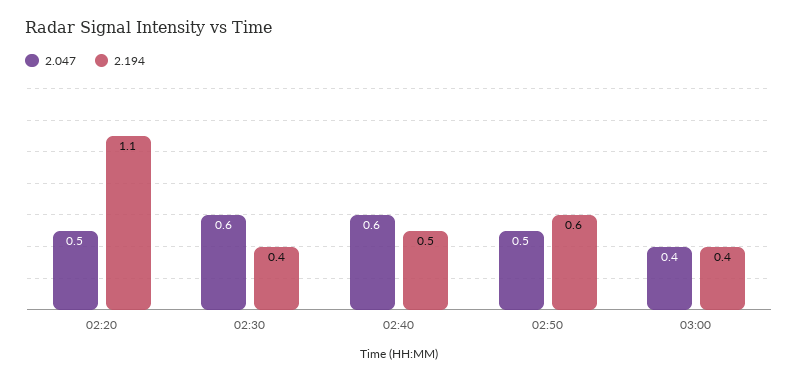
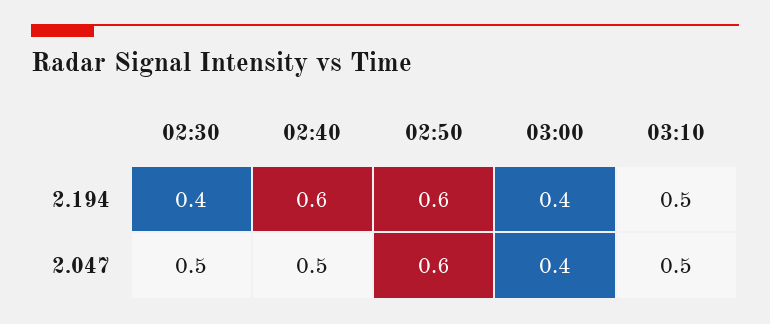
2.047, 02:20: 0.5 -> none
2.194, 02:20: 1.1 -> none
2.047, 02:30: 0.6 -> 0.5
2.047, 02:40: 0.6 -> 0.5
2.194, 02:40: 0.5 -> 0.6
2.047, 02:50: 0.5 -> 0.6
2.194, 03:10: none -> 0.5
2.047, 03:10: none -> 0.5

